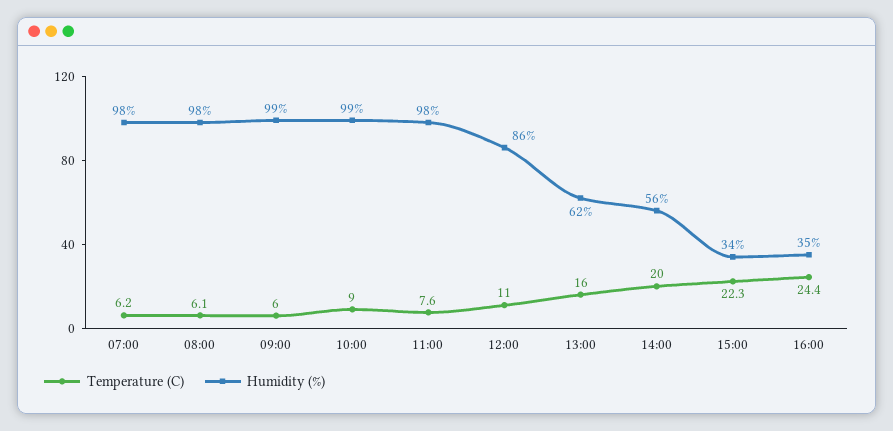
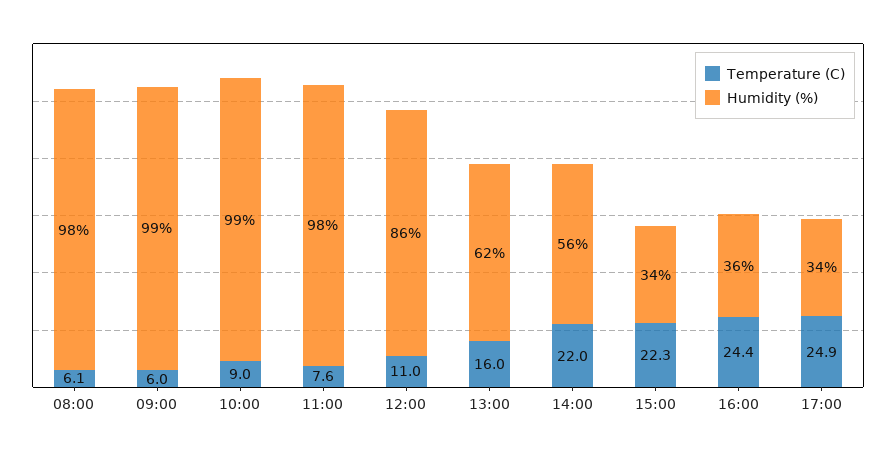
Temperature (C), 07:00: 6.2 -> none
Humidity (%), 07:00: 98 -> none
Temperature (C), 14:00: 20 -> 22
Humidity (%), 16:00: 35 -> 36
Temperature (C), 17:00: none -> 24.9
Humidity (%), 17:00: none -> 34

